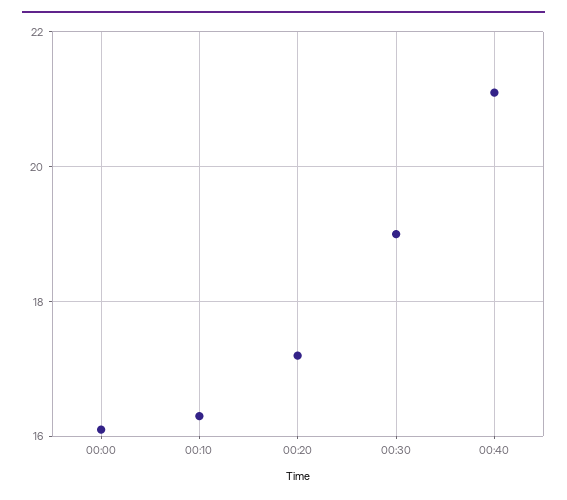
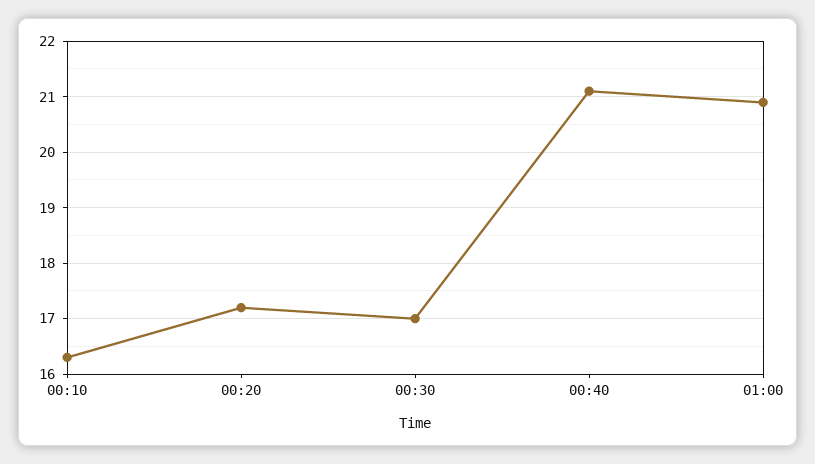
00:00: 16 -> none
00:30: 19 -> 17
01:00: none -> 21

